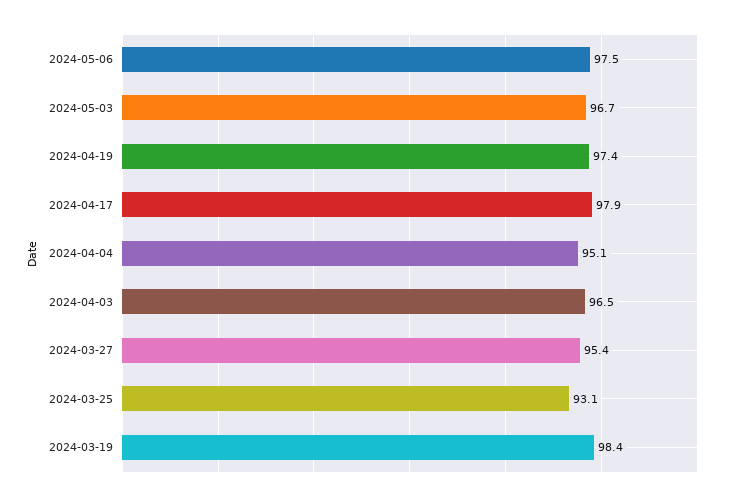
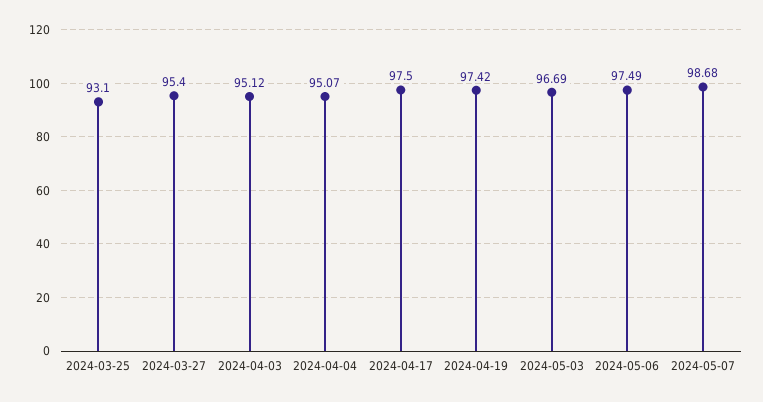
2024-04-17: 97.9 -> 97.5
2024-04-03: 96.5 -> 95.12
2024-03-19: 98.4 -> none
2024-05-07: none -> 98.68

